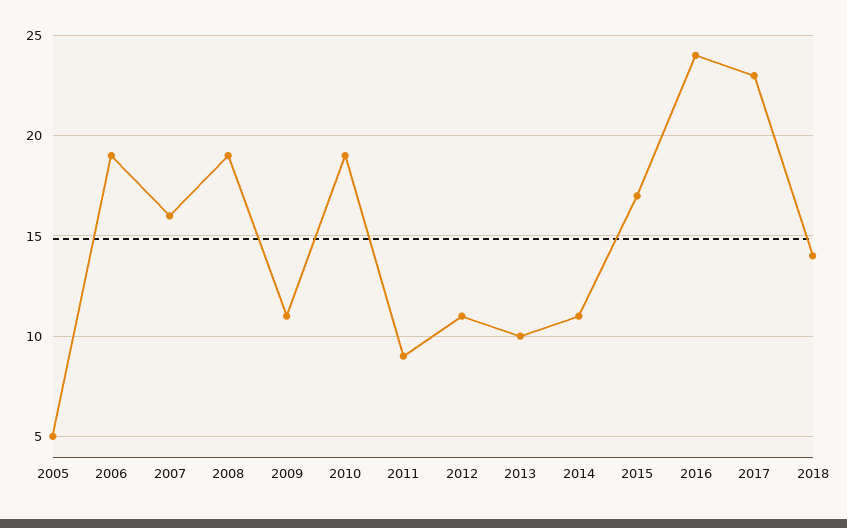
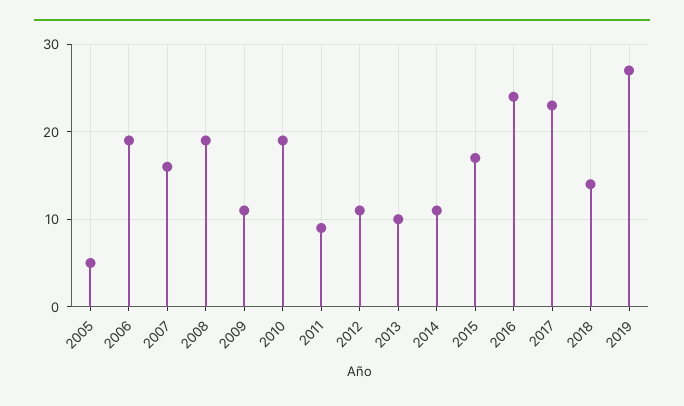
2019: none -> 27

